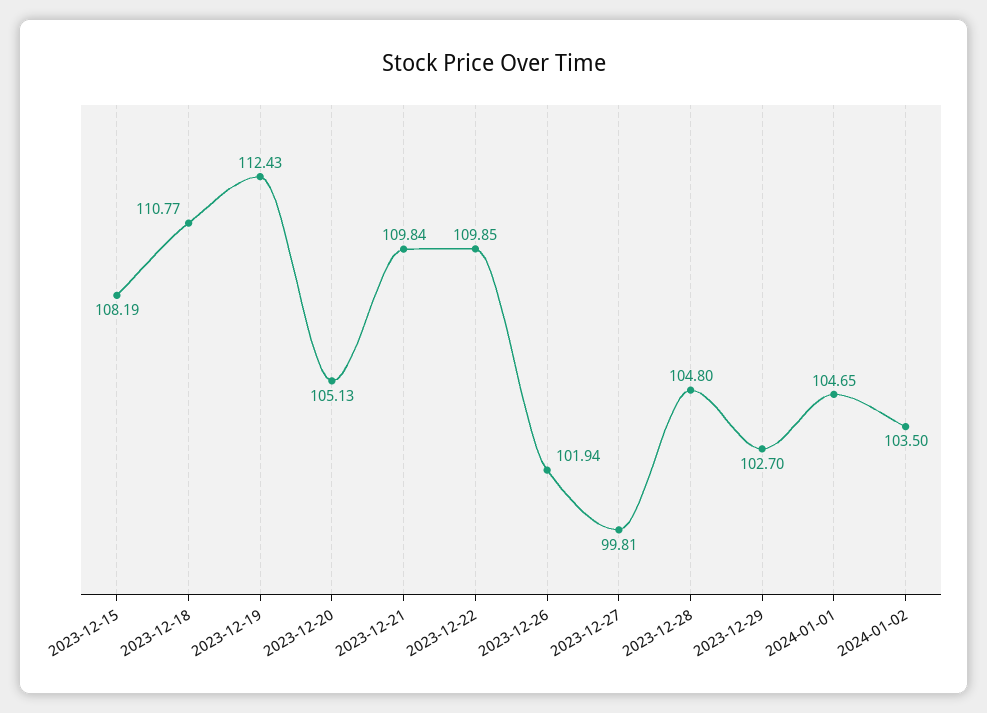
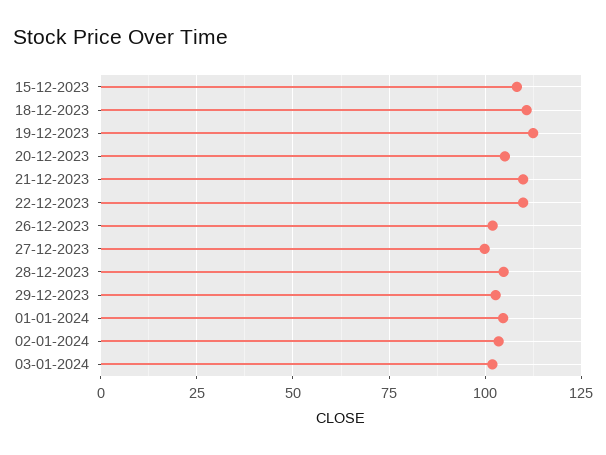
03-01-2024: none -> 102.5

